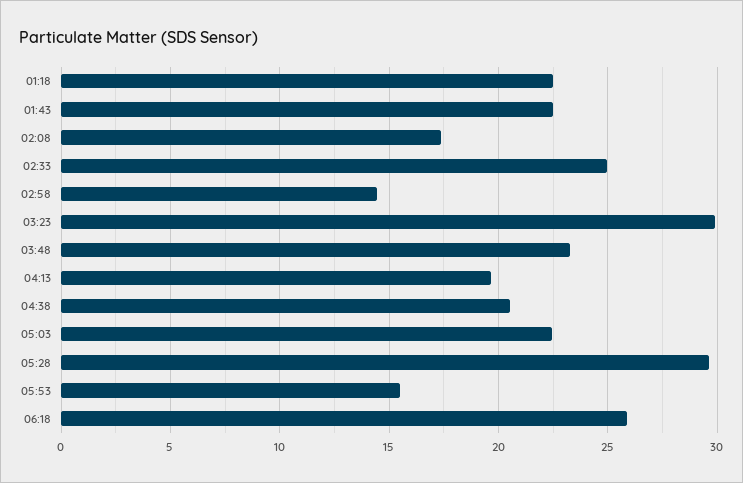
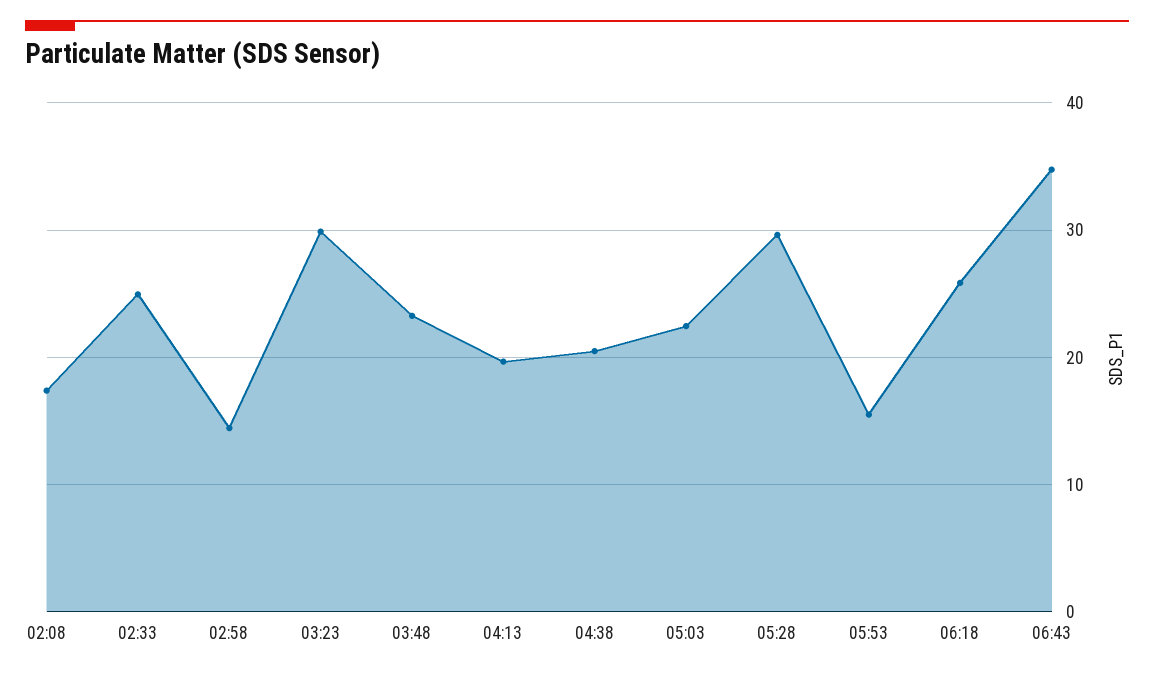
01:18: 22.5 -> none
01:43: 22.5 -> none
06:43: none -> 35

